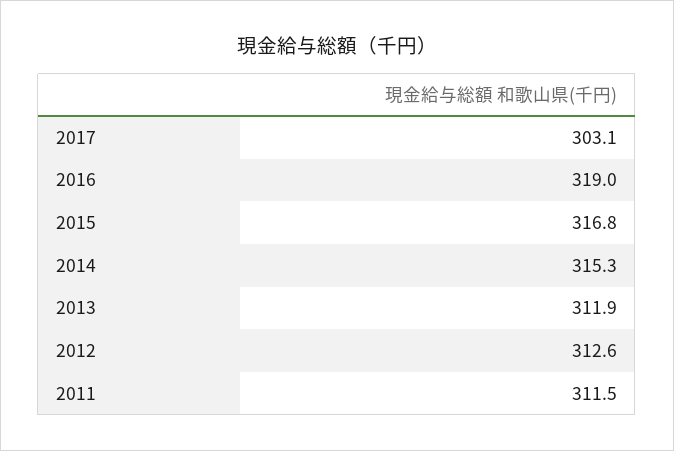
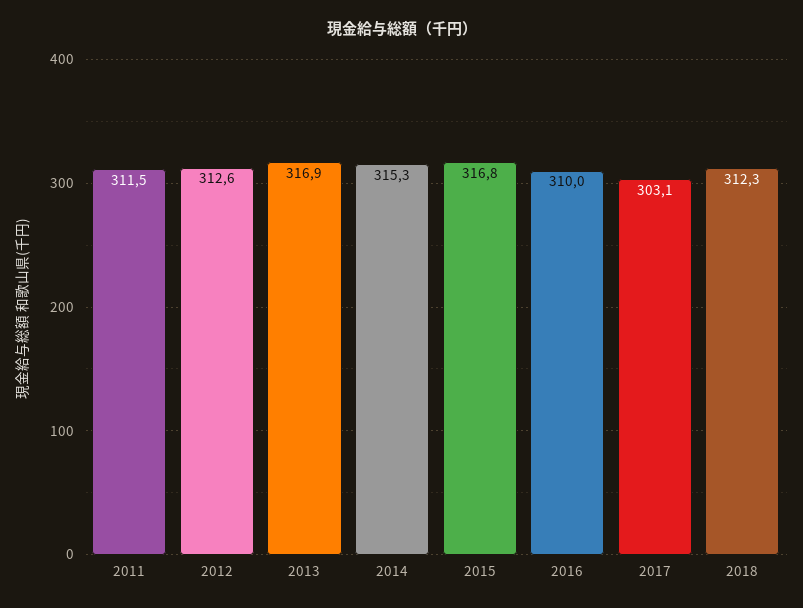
2016: 319 -> 310
2013: 311.9 -> 316.9
2018: none -> 312.3

